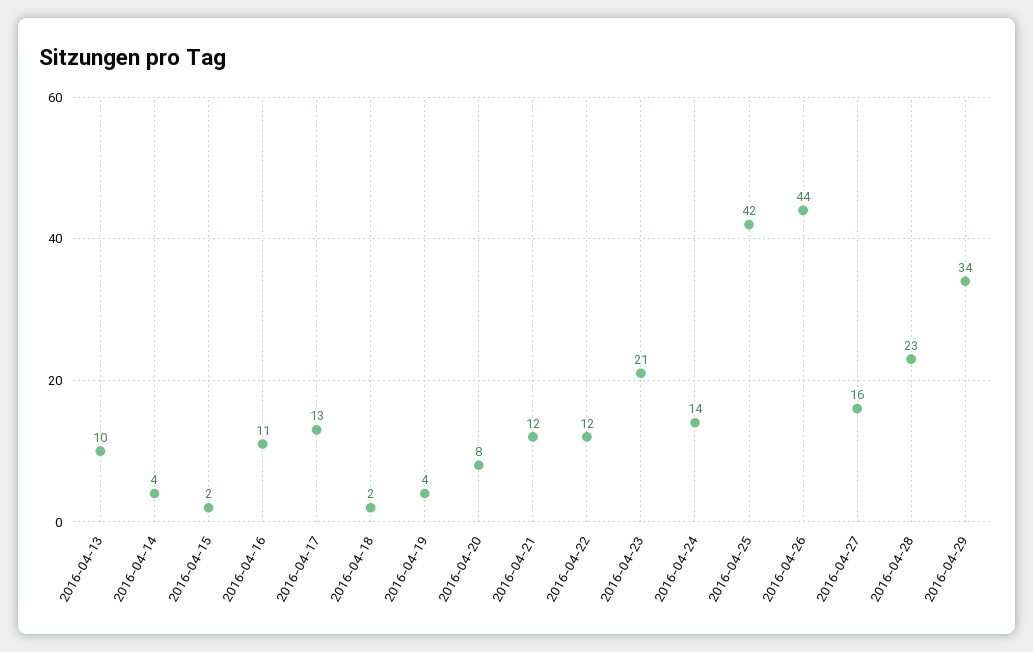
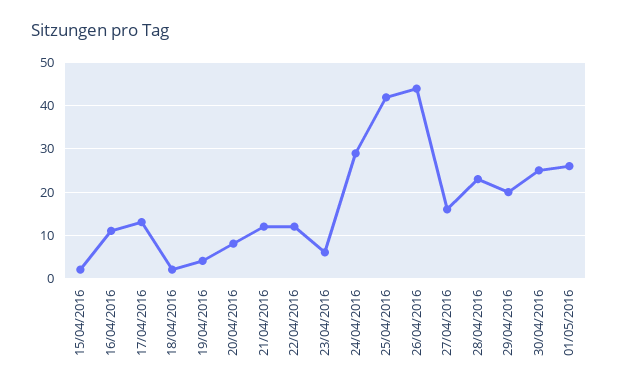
2016-04-13: 10 -> none
2016-04-14: 4 -> none
2016-04-23: 21 -> 5
2016-04-24: 14 -> 30
2016-04-29: 34 -> 20
30/04/2016: none -> 25
01/05/2016: none -> 25

